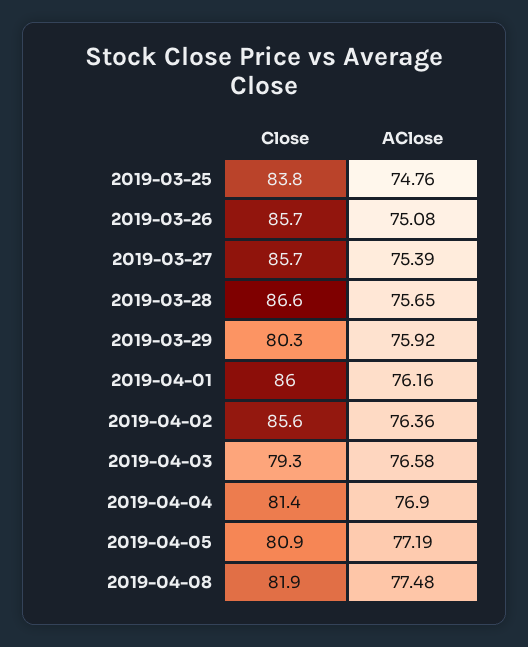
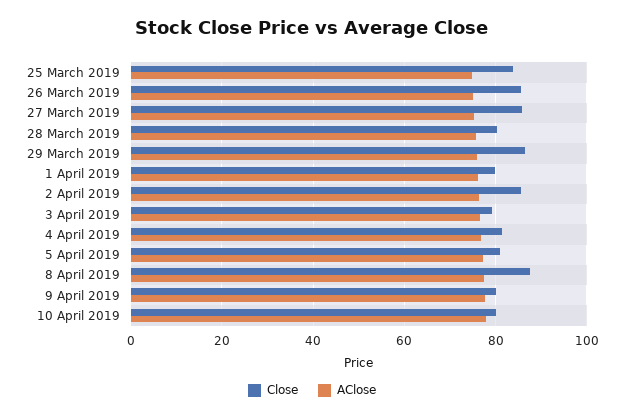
Close, 2019-03-28: 86.6 -> 80
Close, 2019-03-29: 80.3 -> 86
Close, 2019-04-01: 86 -> 80
Close, 2019-04-08: 81.9 -> 88
Close, 9 April 2019: none -> 80
AClose, 9 April 2019: none -> 78
Close, 10 April 2019: none -> 80
AClose, 10 April 2019: none -> 78

